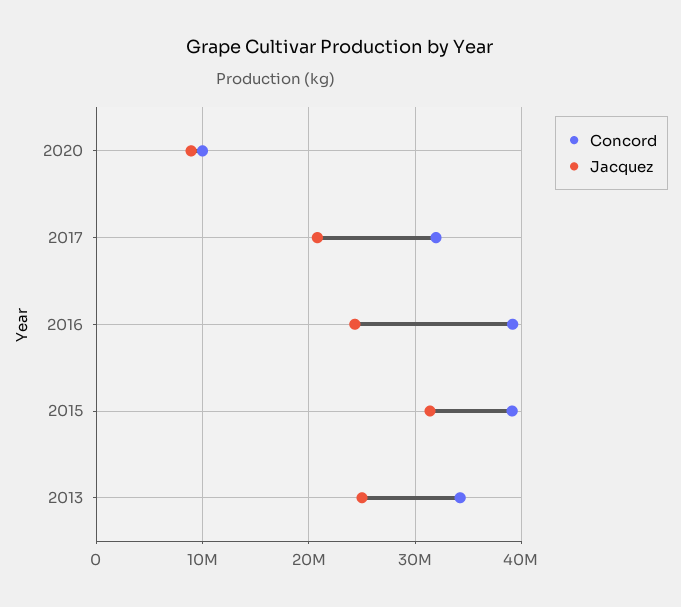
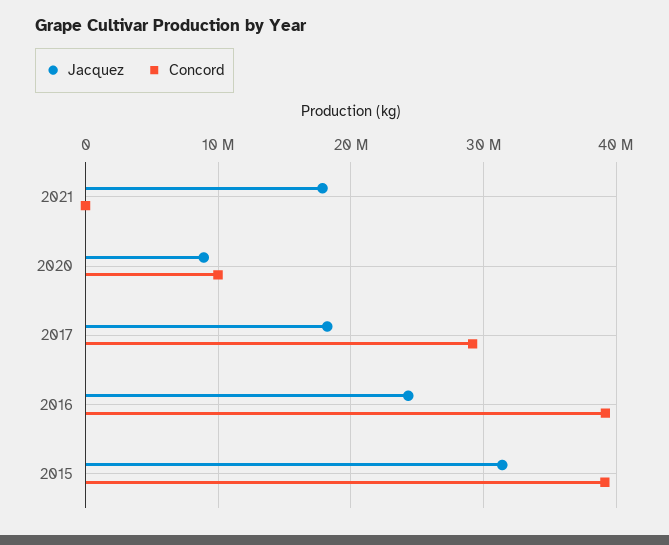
Concord, 2017: 32000000 -> 29000000
Jacquez, 2017: 21000000 -> 18000000
Concord, 2013: 34000000 -> none
Jacquez, 2013: 25000000 -> none
Jacquez, 2021: none -> 18000000
Concord, 2021: none -> 0

